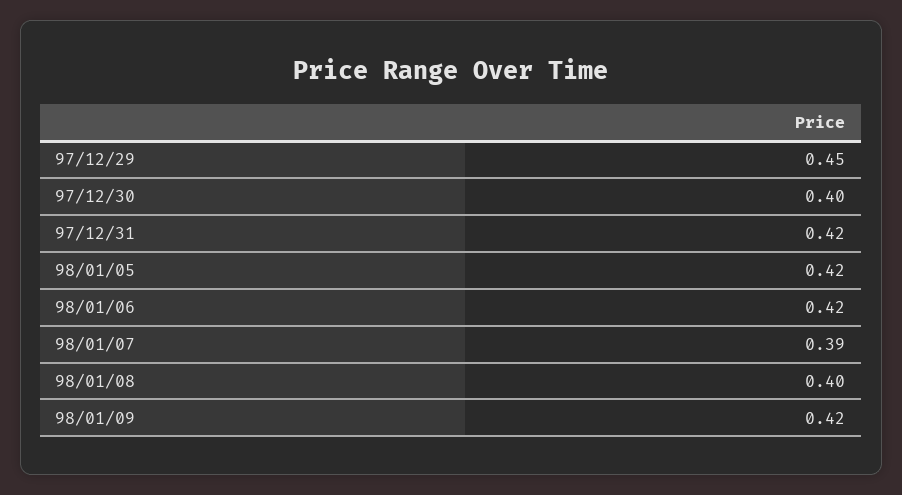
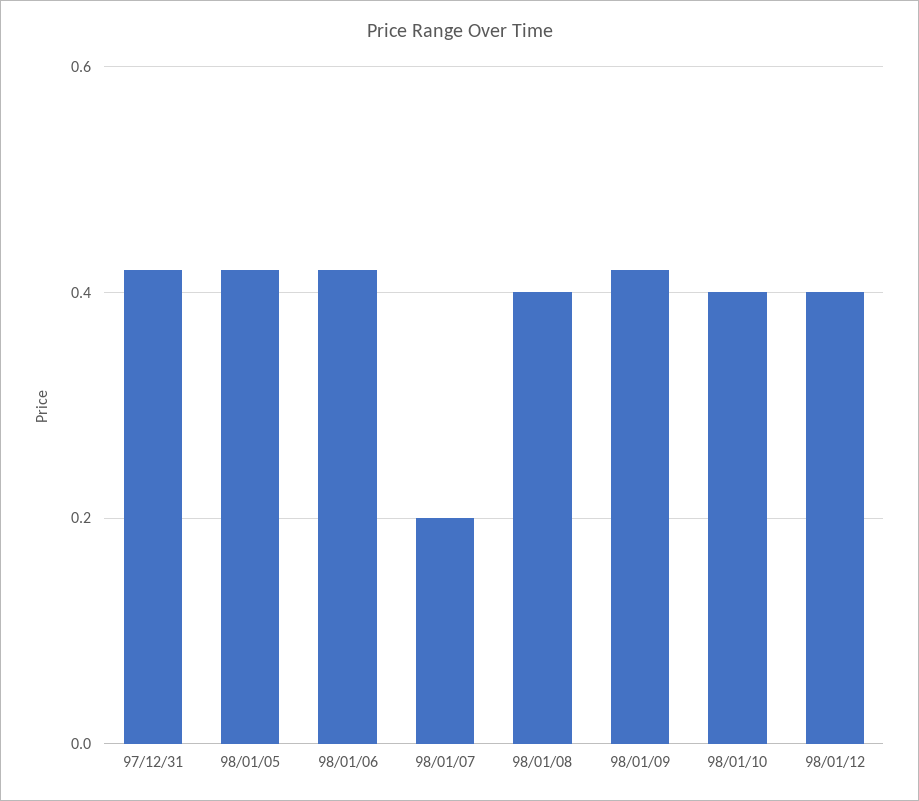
97/12/29: 0.45 -> none
97/12/30: 0.4 -> none
98/01/07: 0.39 -> 0.2
98/01/10: none -> 0.4
98/01/12: none -> 0.4

